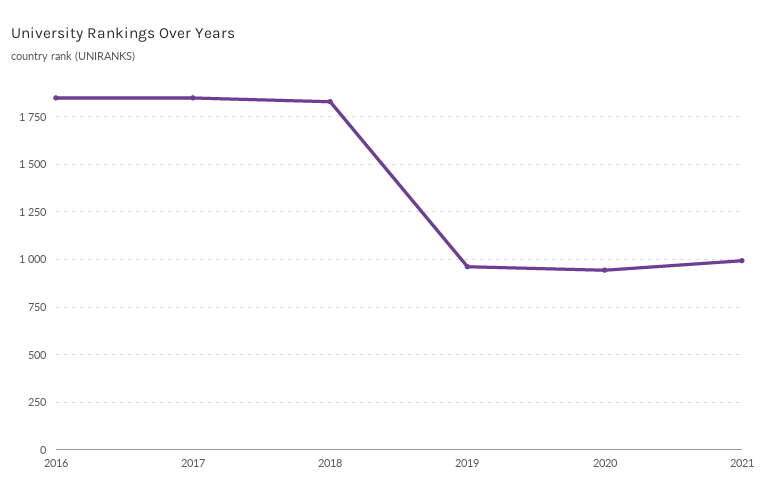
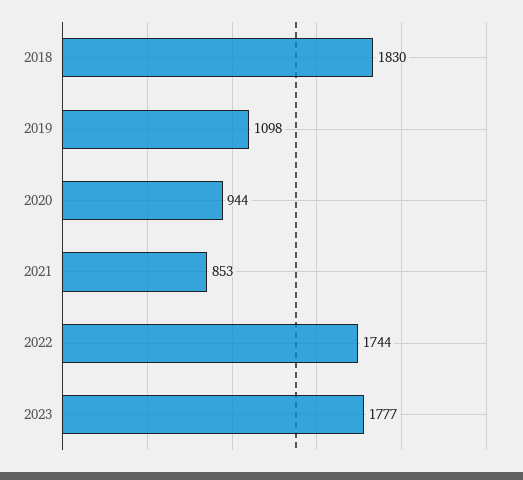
2016: 1850 -> none
2017: 1850 -> none
2019: 950 -> 1098
2021: 1000 -> 853
2022: none -> 1744
2023: none -> 1777

